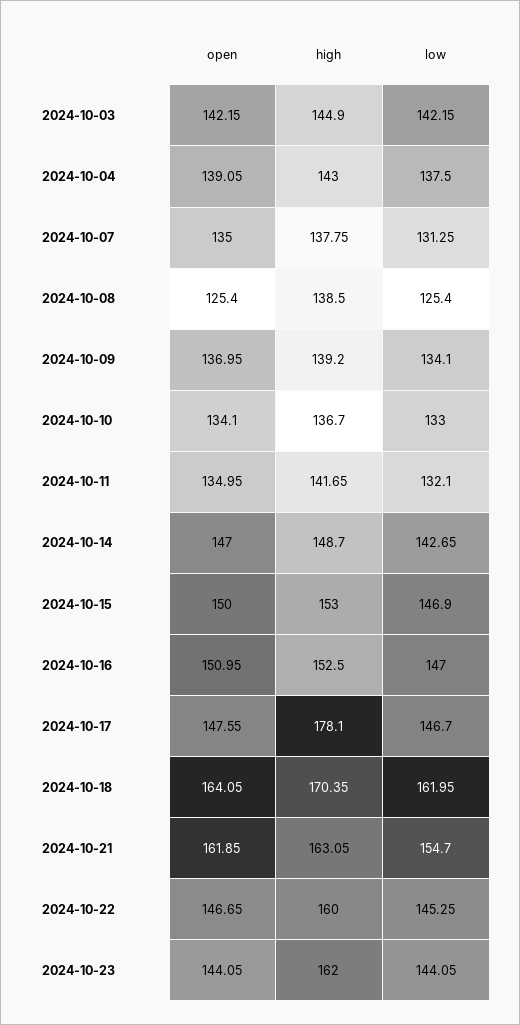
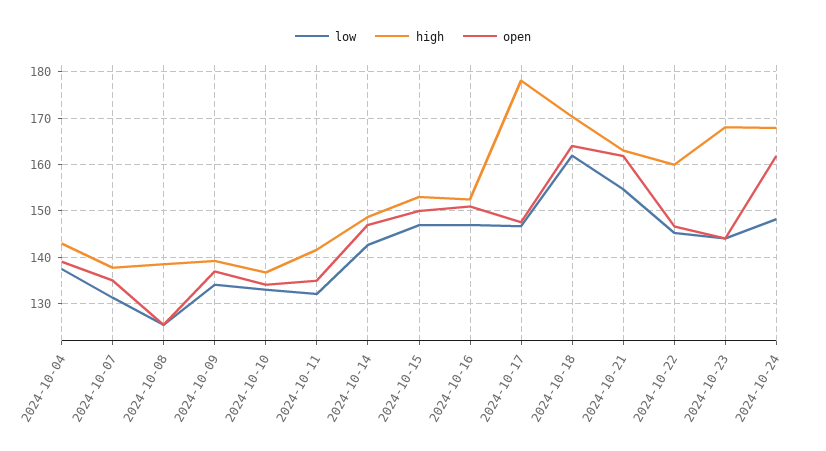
open, 2024-10-03: 142.15 -> none
high, 2024-10-03: 144.9 -> none
low, 2024-10-03: 142.15 -> none
high, 2024-10-23: 162 -> 168
low, 2024-10-24: none -> 148
high, 2024-10-24: none -> 168
open, 2024-10-24: none -> 162

